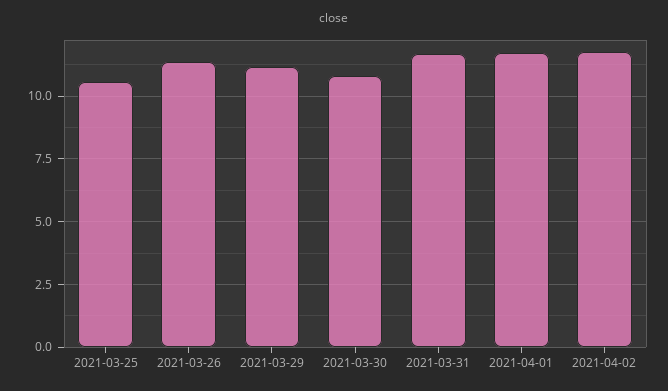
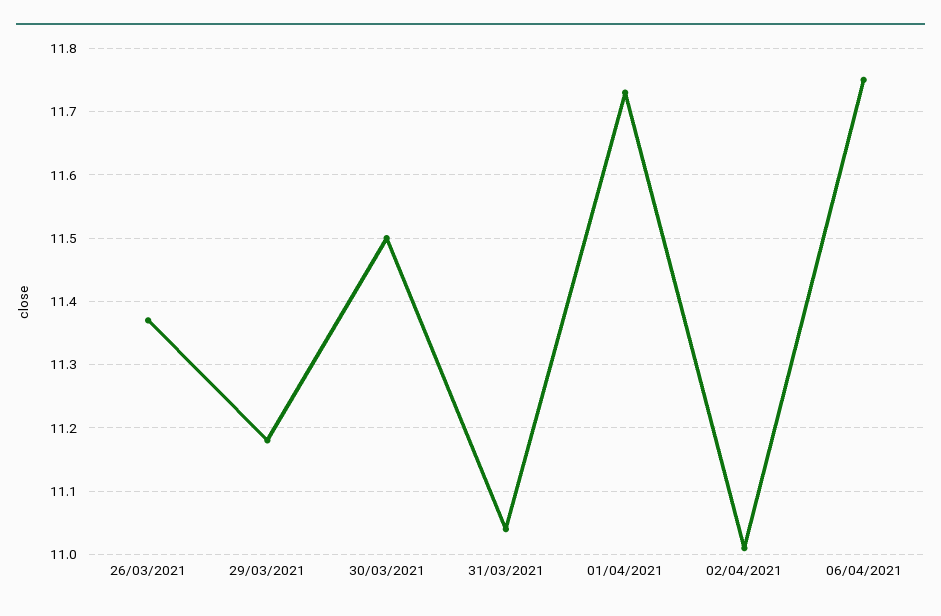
2021-03-25: 10.5 -> none
2021-03-30: 10.75 -> 11.5
2021-03-31: 11.75 -> 11.04
2021-04-02: 11.75 -> 11.01
06/04/2021: none -> 11.75

